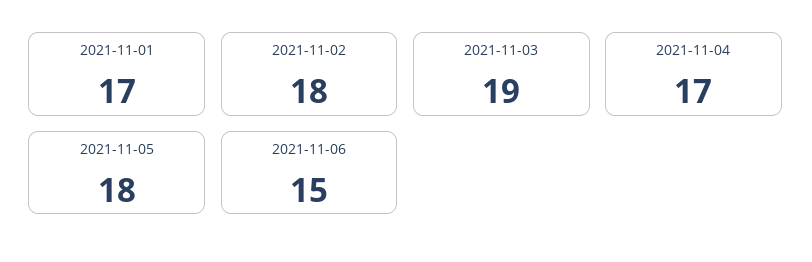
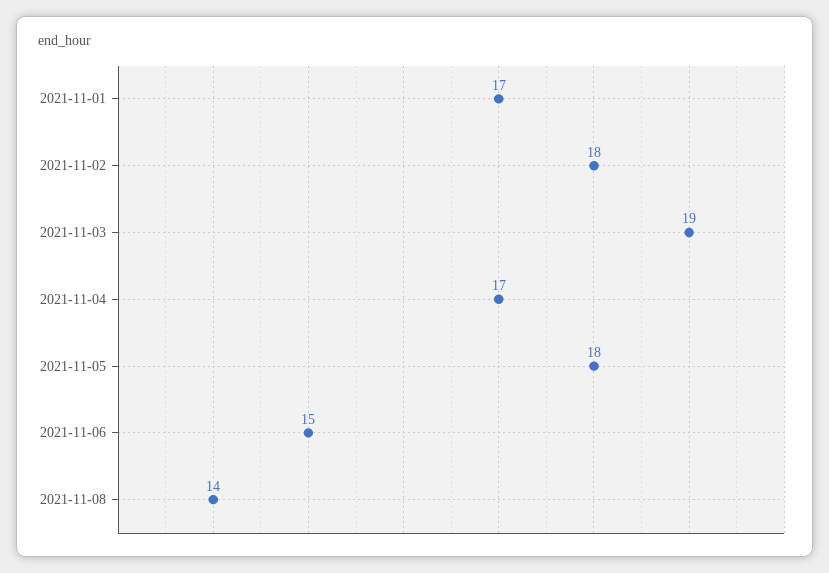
2021-11-08: none -> 14

